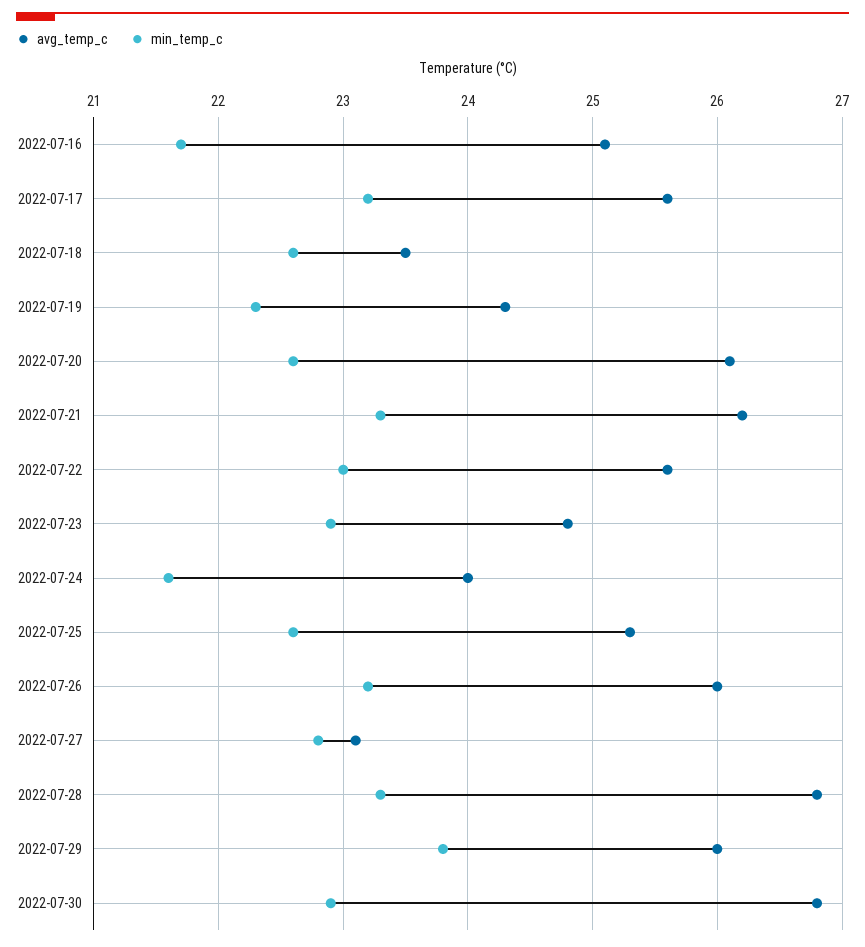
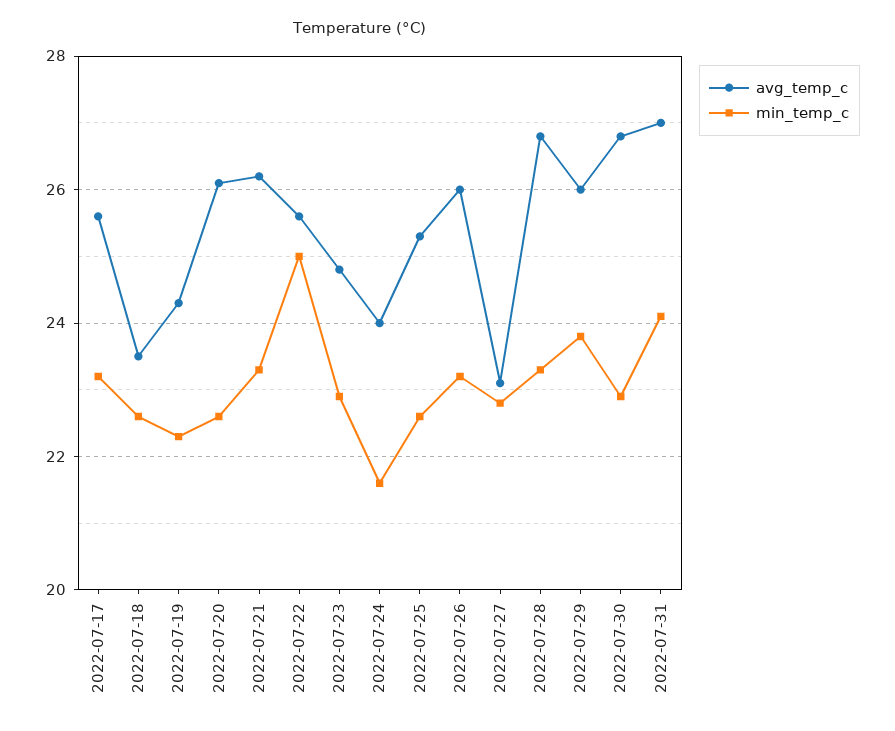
avg_temp_c, 2022-07-16: 25.1 -> none
min_temp_c, 2022-07-16: 21.7 -> none
min_temp_c, 2022-07-22: 23 -> 25
avg_temp_c, 2022-07-31: none -> 27
min_temp_c, 2022-07-31: none -> 24

